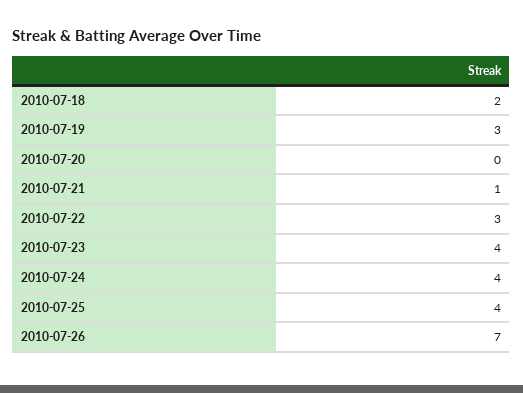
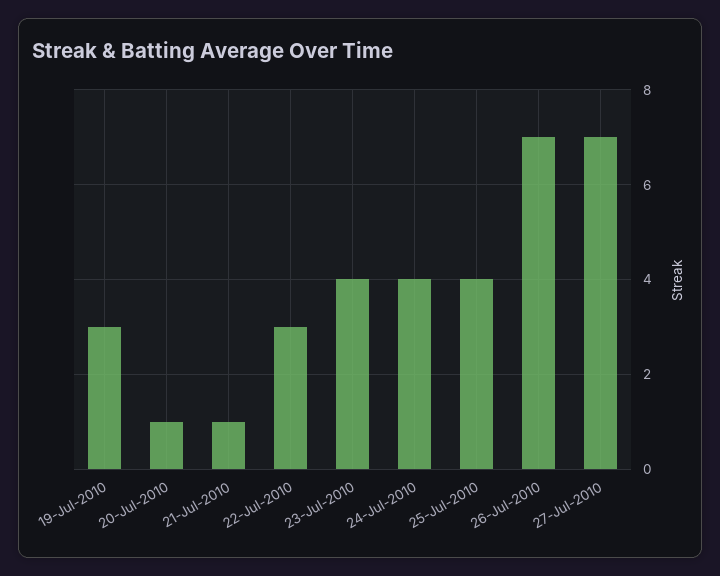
2010-07-18: 2 -> none
2010-07-20: 0 -> 1
27-Jul-2010: none -> 7

